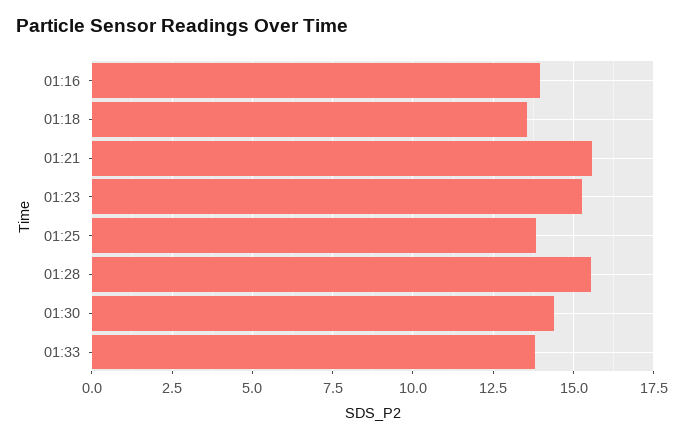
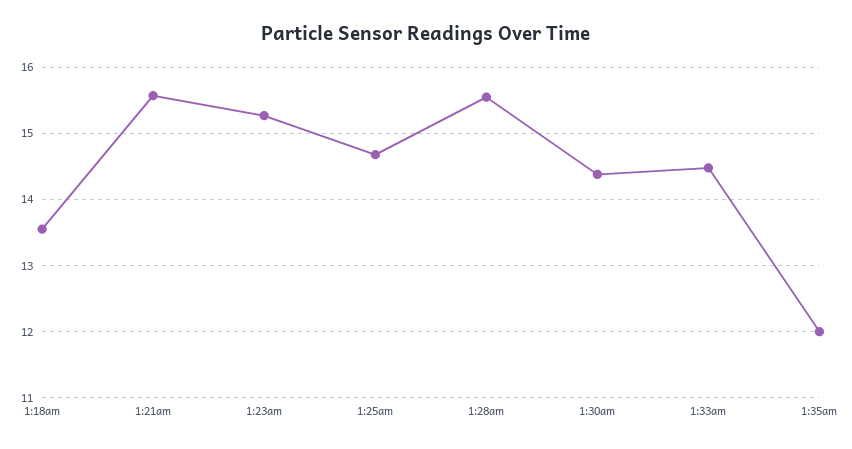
01:16: 14 -> none
01:25: 13.75 -> 14.7
01:33: 13.75 -> 14.5
1:35am: none -> 12

